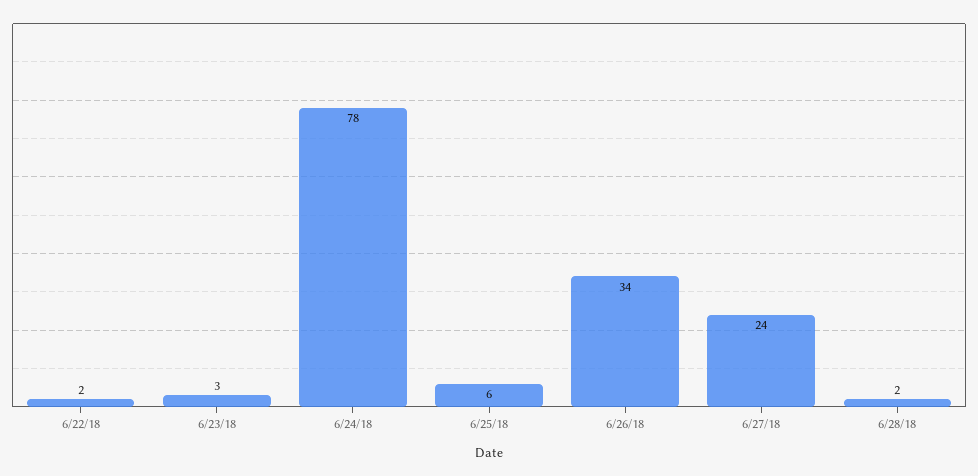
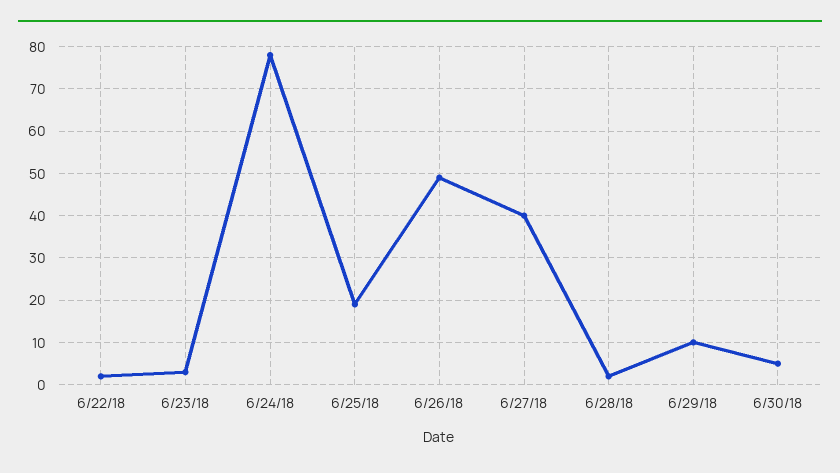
6/25/18: 6 -> 20
6/26/18: 34 -> 50
6/27/18: 24 -> 40
6/29/18: none -> 10
6/30/18: none -> 5

